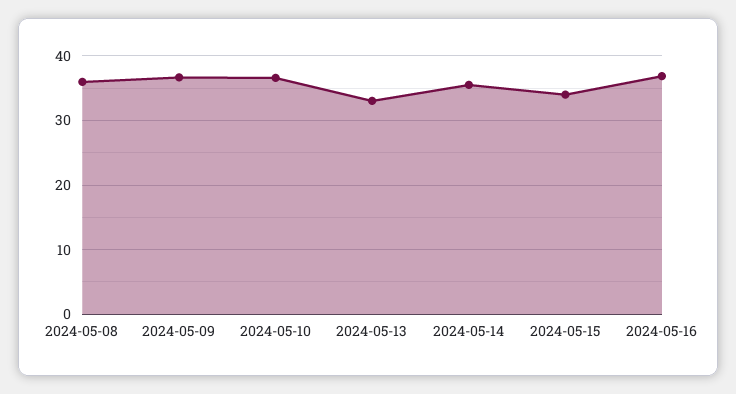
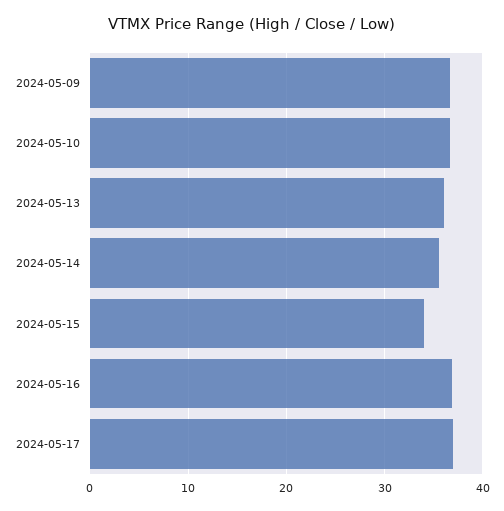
2024-05-08: 36 -> none
2024-05-13: 33 -> 36
2024-05-17: none -> 37

